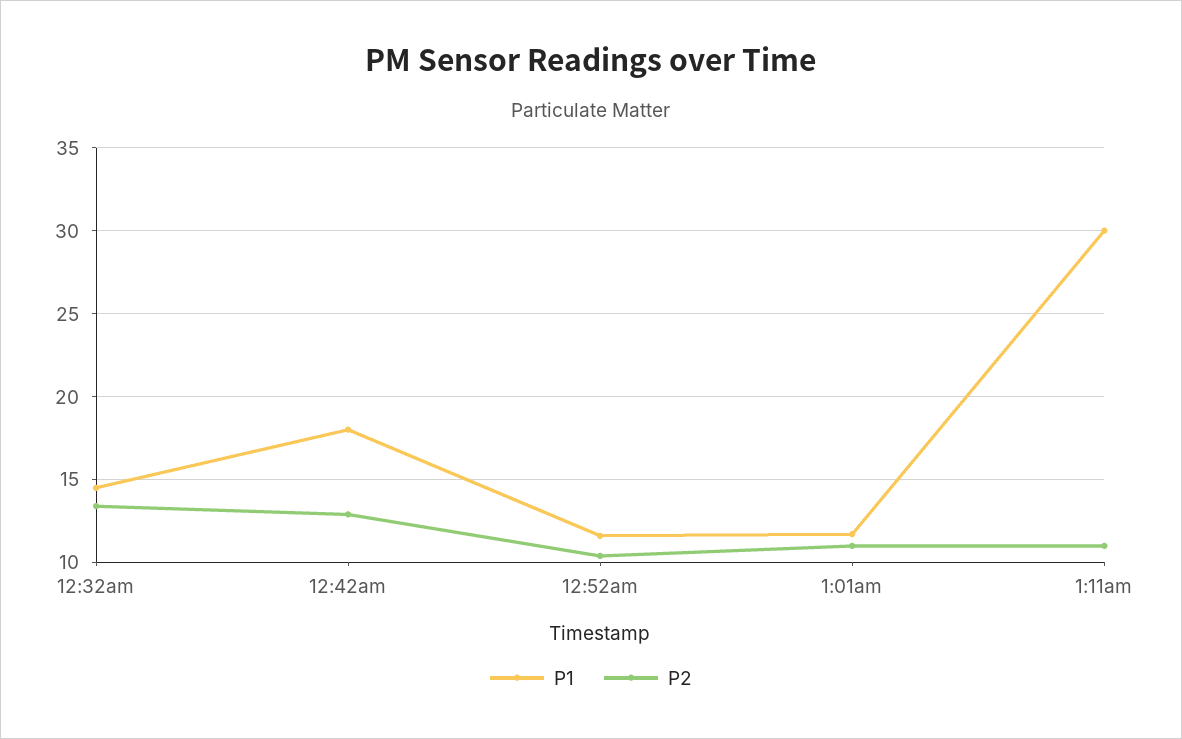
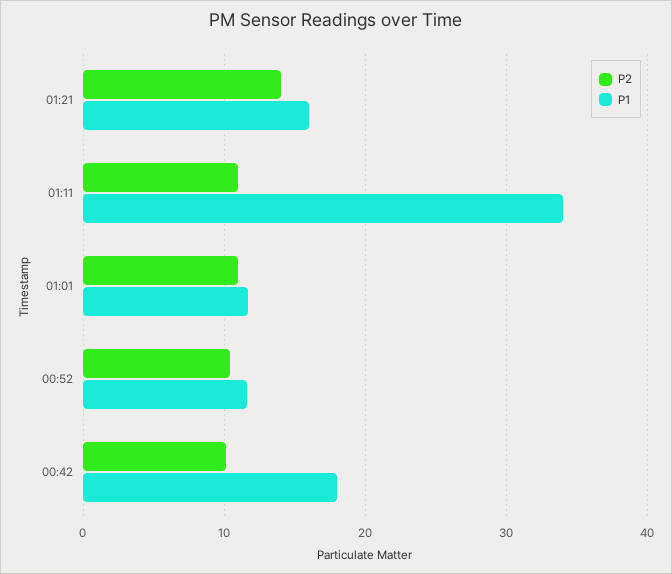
P1, 12:32am: 14.5 -> none
P2, 12:32am: 13.5 -> none
P2, 12:42am: 13 -> 10
P1, 1:11am: 30 -> 34
P2, 01:21: none -> 14
P1, 01:21: none -> 16

